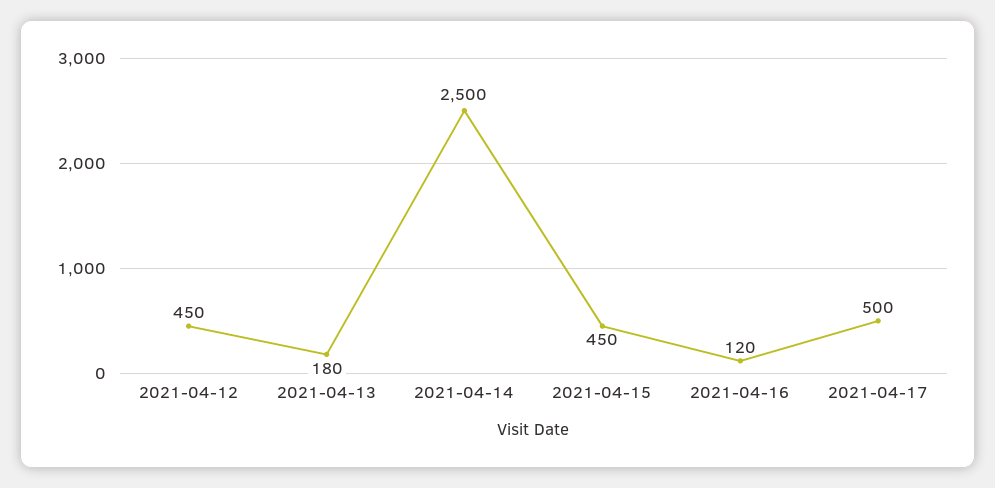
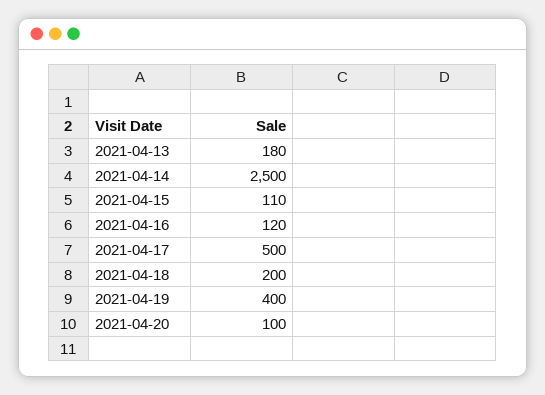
2021-04-12: 450 -> none
2021-04-15: 450 -> 110
2021-04-18: none -> 200
2021-04-19: none -> 400
2021-04-20: none -> 100

